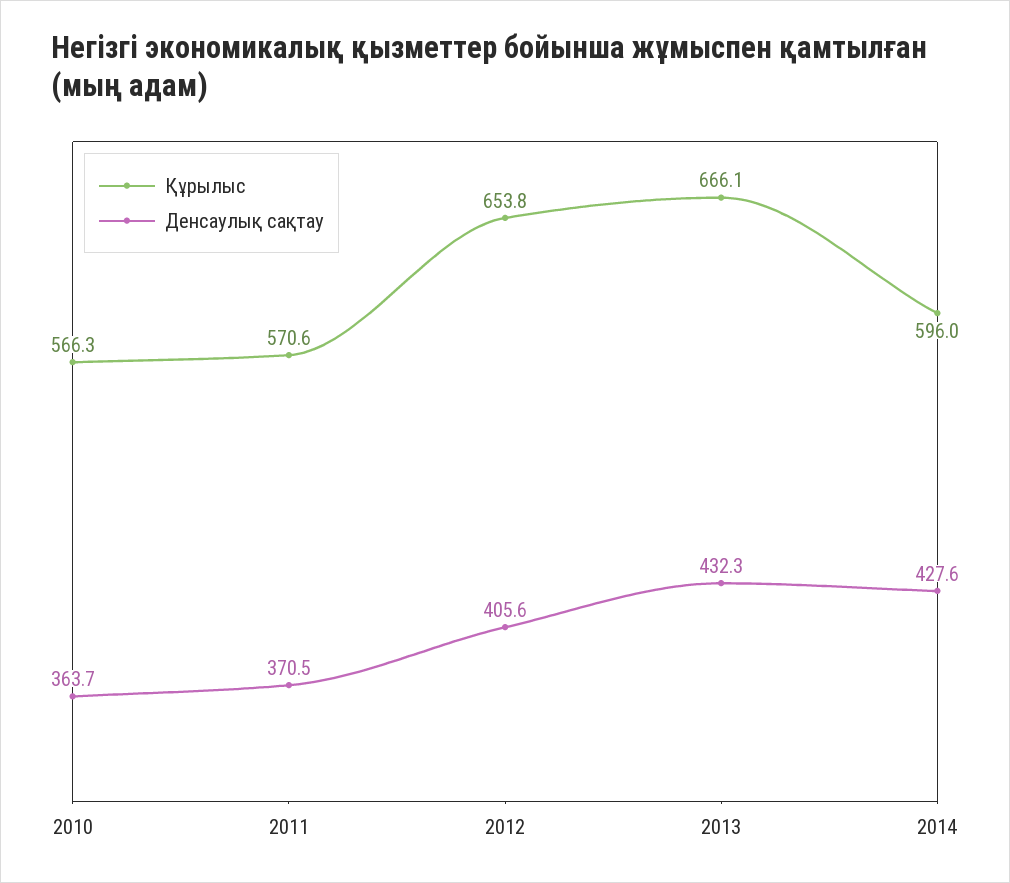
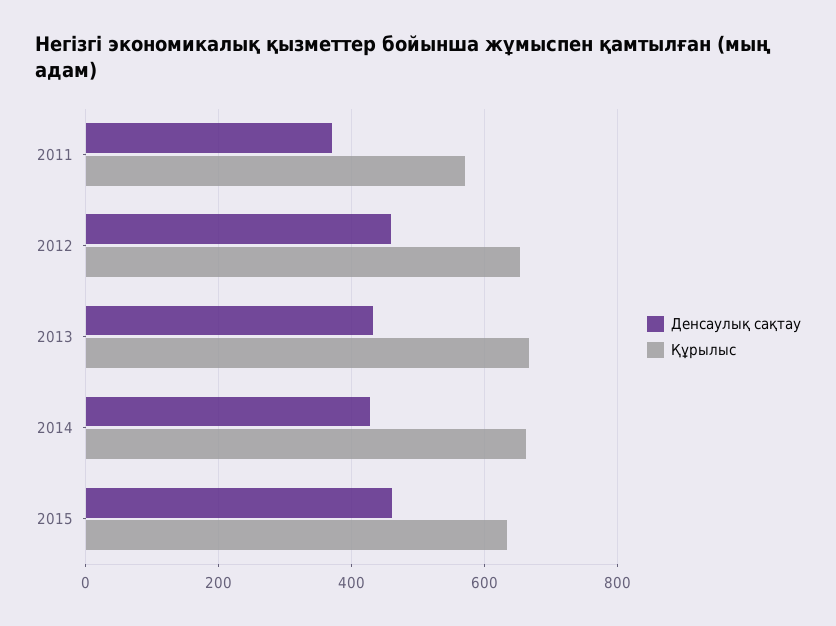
Құрылыс, 2010: 566.3 -> none
Денсаулық сақтау, 2010: 363.7 -> none
Денсаулық сақтау, 2012: 405.6 -> 460
Құрылыс, 2014: 596 -> 660
Денсаулық сақтау, 2015: none -> 460
Құрылыс, 2015: none -> 640

